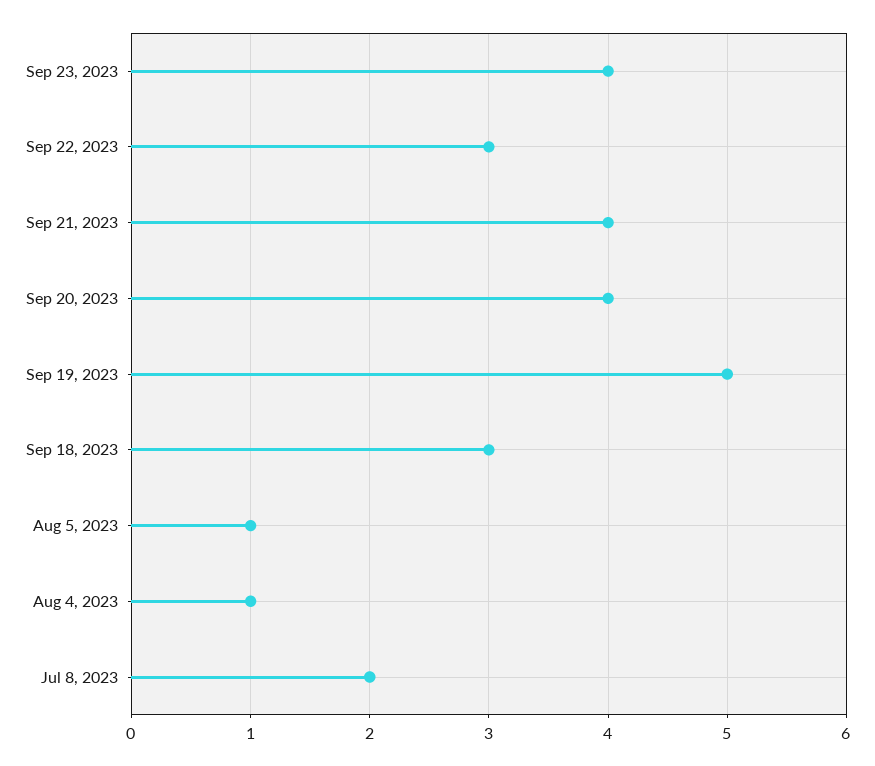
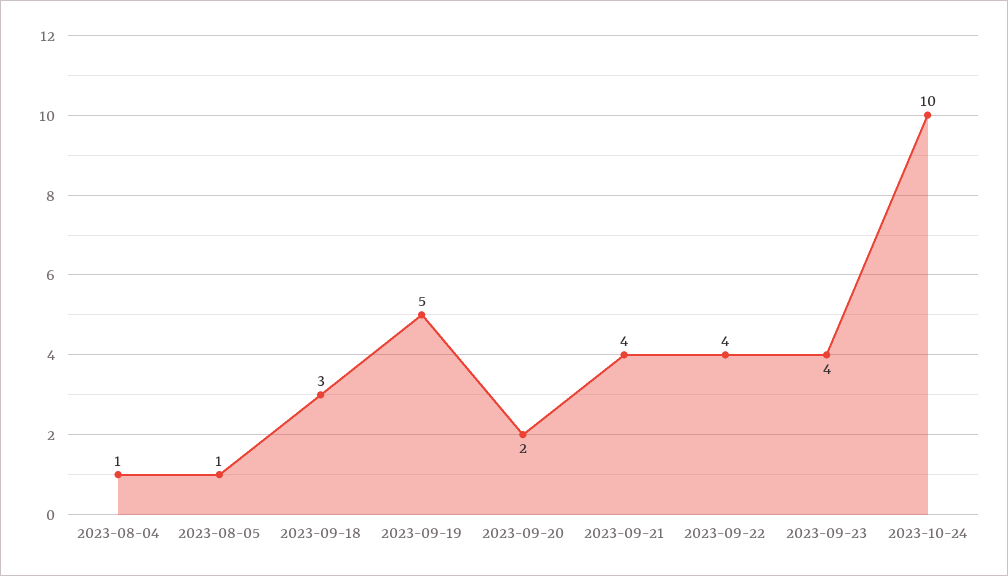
Sep 22, 2023: 3 -> 4
Sep 20, 2023: 4 -> 2
Jul 8, 2023: 2 -> none
2023-10-24: none -> 10

